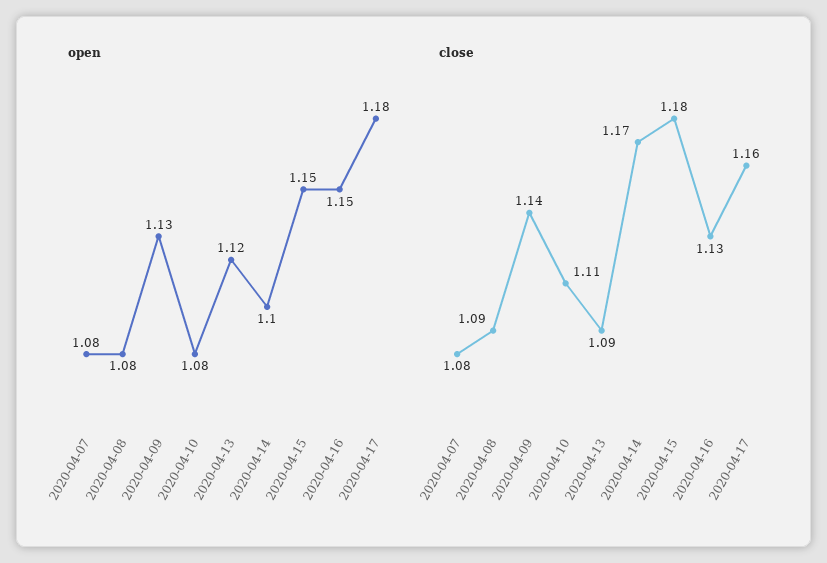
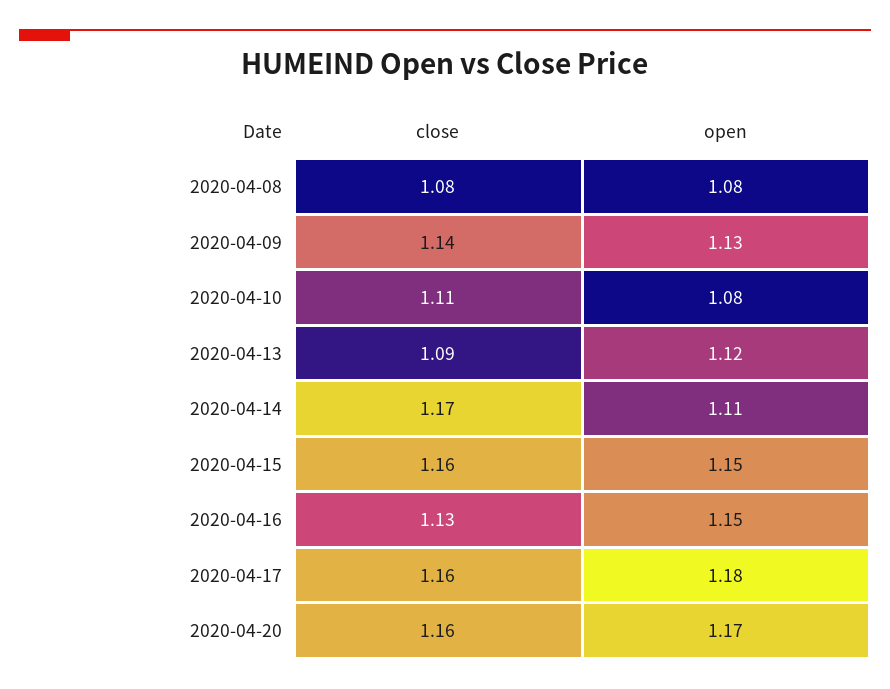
open, 2020-04-07: 1.08 -> none
open, 2020-04-14: 1.1 -> 1.11
close, 2020-04-07: 1.08 -> none
close, 2020-04-08: 1.09 -> 1.08
close, 2020-04-15: 1.18 -> 1.16
close, 2020-04-20: none -> 1.16
open, 2020-04-20: none -> 1.17

